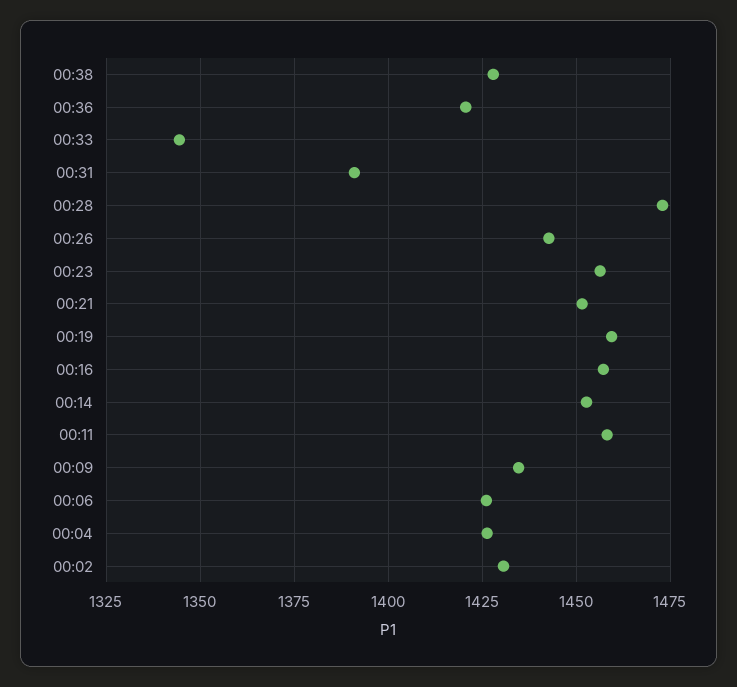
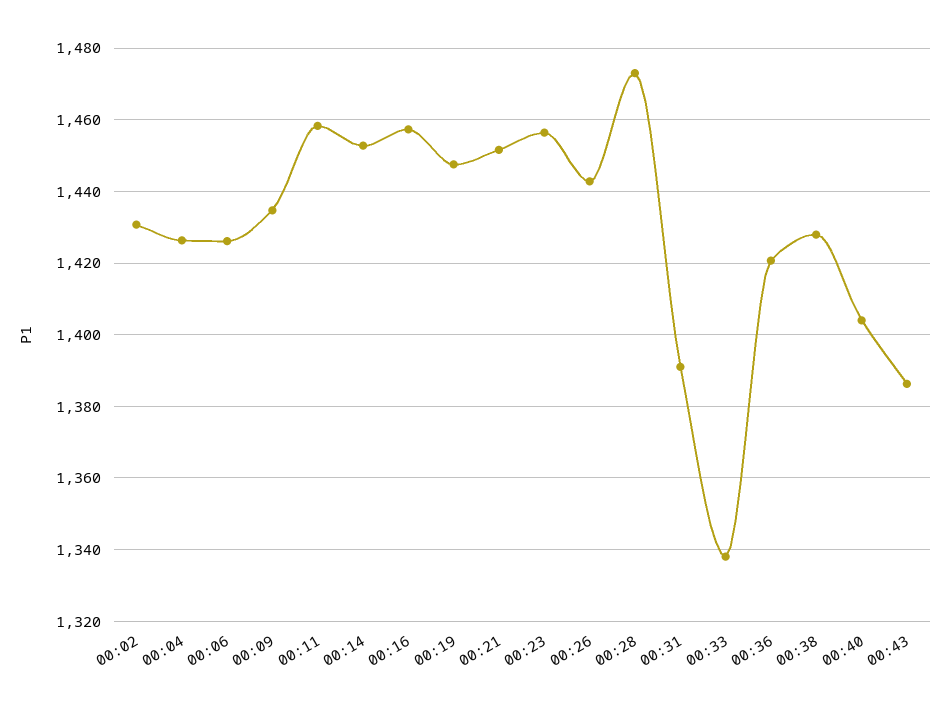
00:33: 1345 -> 1338
00:19: 1460 -> 1448
00:40: none -> 1404
00:43: none -> 1386

